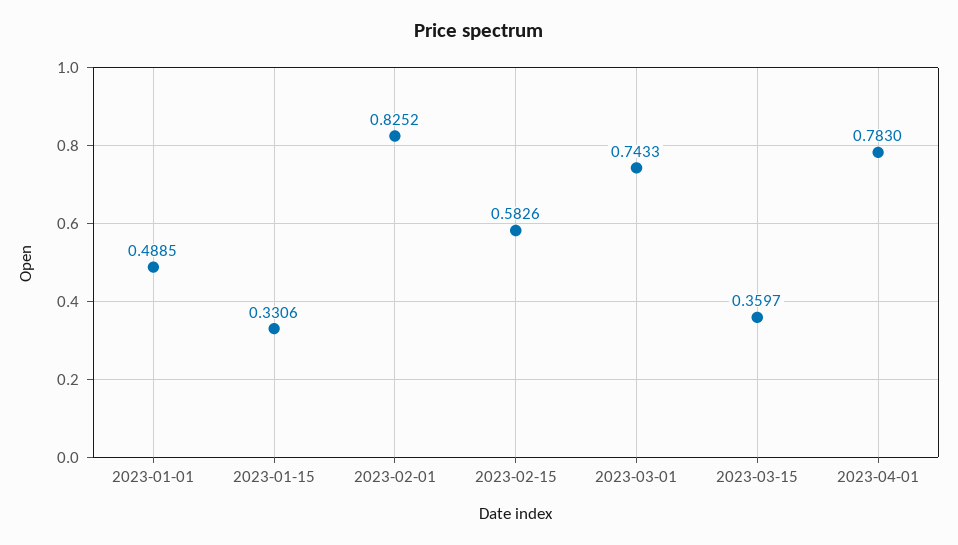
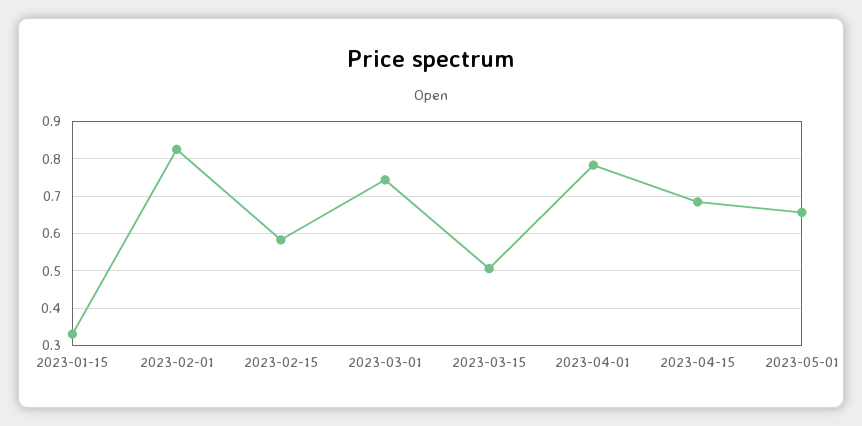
2023-01-01: 0.4885 -> none
2023-03-15: 0.3597 -> 0.5
2023-04-15: none -> 0.68
2023-05-01: none -> 0.66

